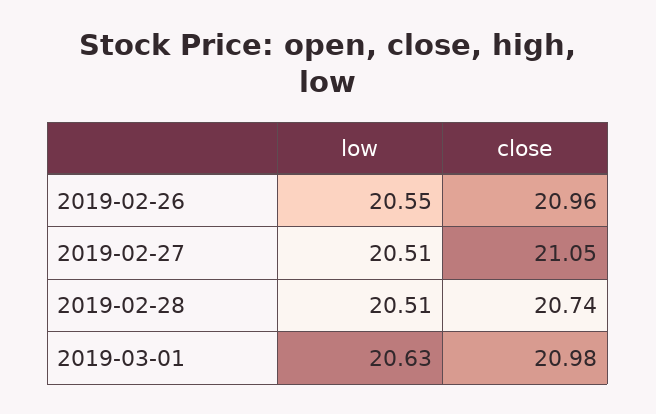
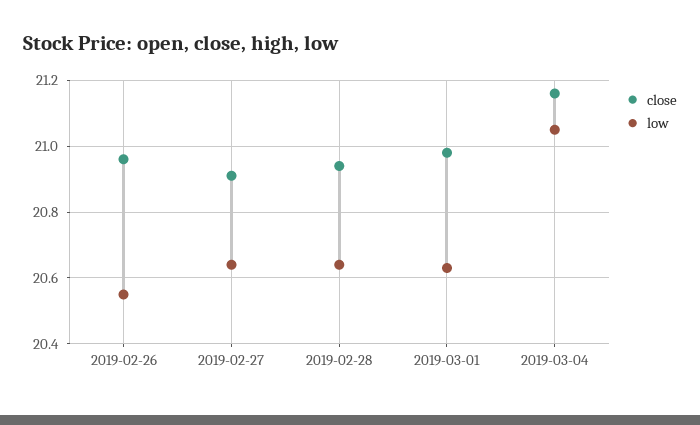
low, 2019-02-27: 20.51 -> 20.65
close, 2019-02-27: 21.05 -> 20.9
low, 2019-02-28: 20.51 -> 20.65
close, 2019-02-28: 20.74 -> 20.95
close, 2019-03-04: none -> 21.15
low, 2019-03-04: none -> 21.05

